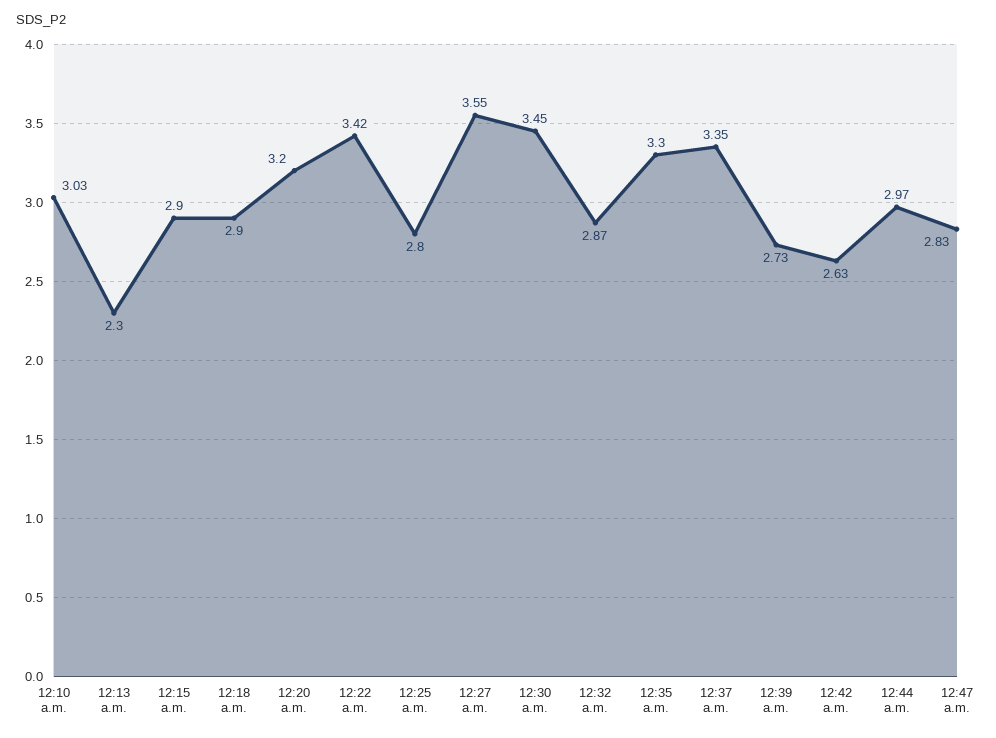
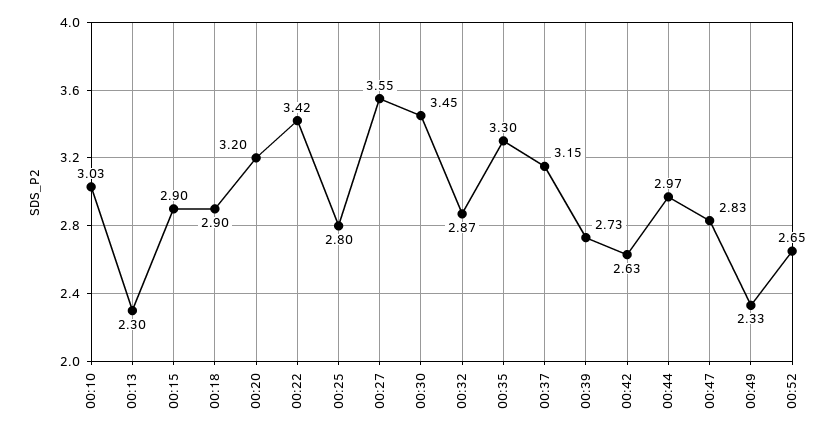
12:37 a.m.: 3.35 -> 3.15
00:49: none -> 2.33
00:52: none -> 2.65

